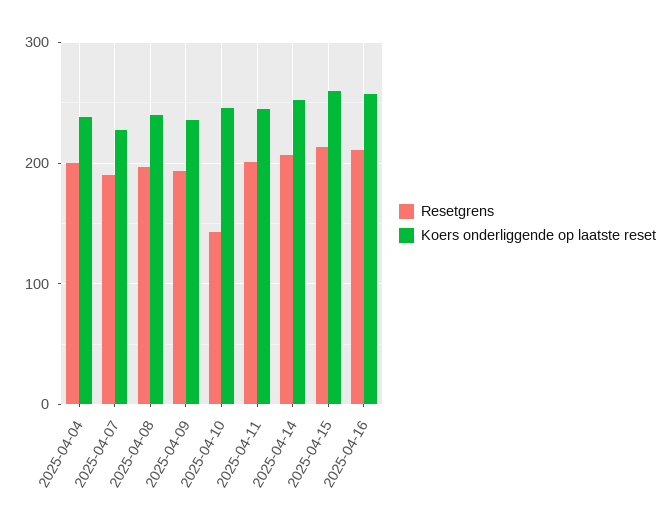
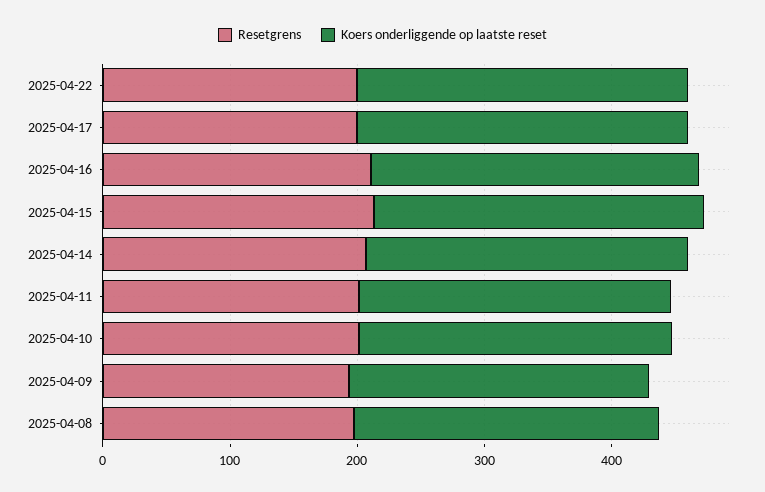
Resetgrens, 2025-04-04: 200 -> none
Koers onderliggende op laatste reset, 2025-04-04: 240 -> none
Resetgrens, 2025-04-07: 190 -> none
Koers onderliggende op laatste reset, 2025-04-07: 230 -> none
Resetgrens, 2025-04-10: 140 -> 200
Resetgrens, 2025-04-22: none -> 200
Koers onderliggende op laatste reset, 2025-04-22: none -> 260
Resetgrens, 2025-04-17: none -> 200
Koers onderliggende op laatste reset, 2025-04-17: none -> 260

